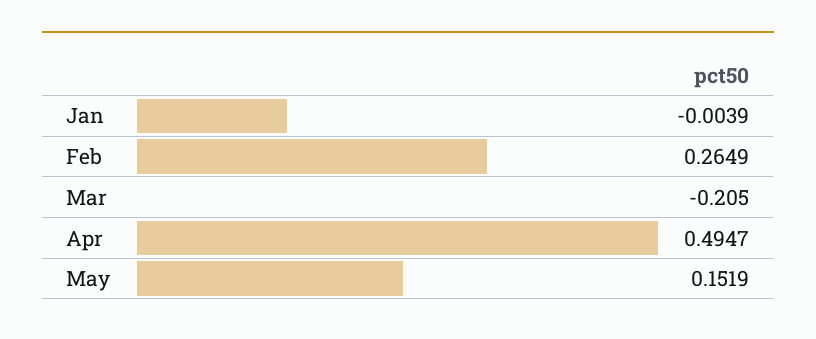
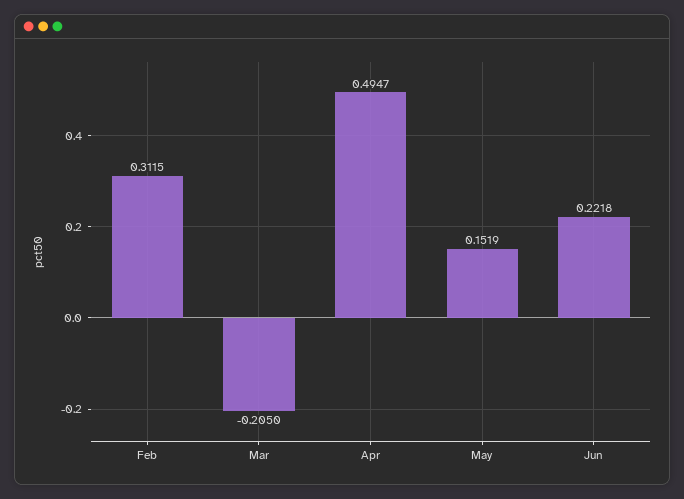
Jan: -0.0039 -> none
Feb: 0.2649 -> 0.3115
Jun: none -> 0.2218

